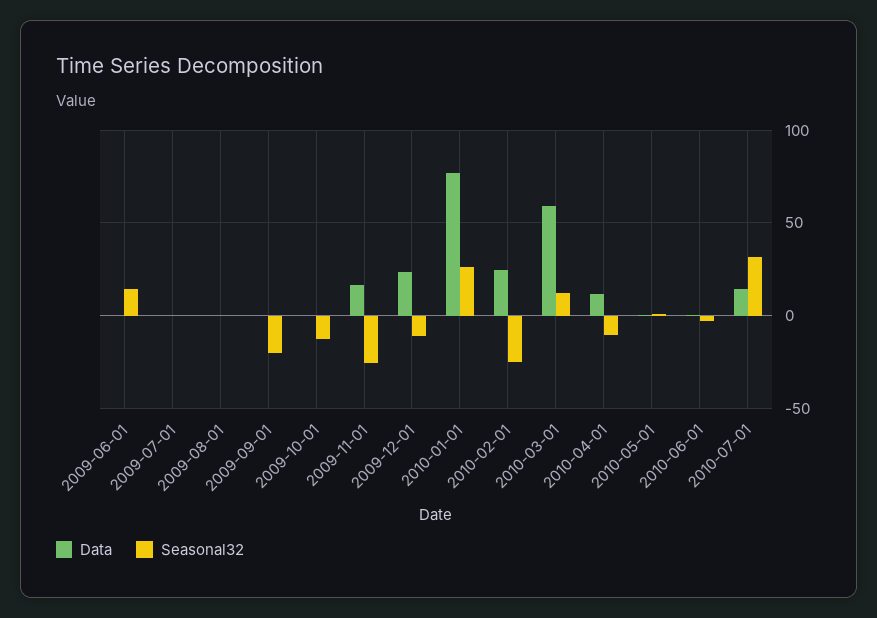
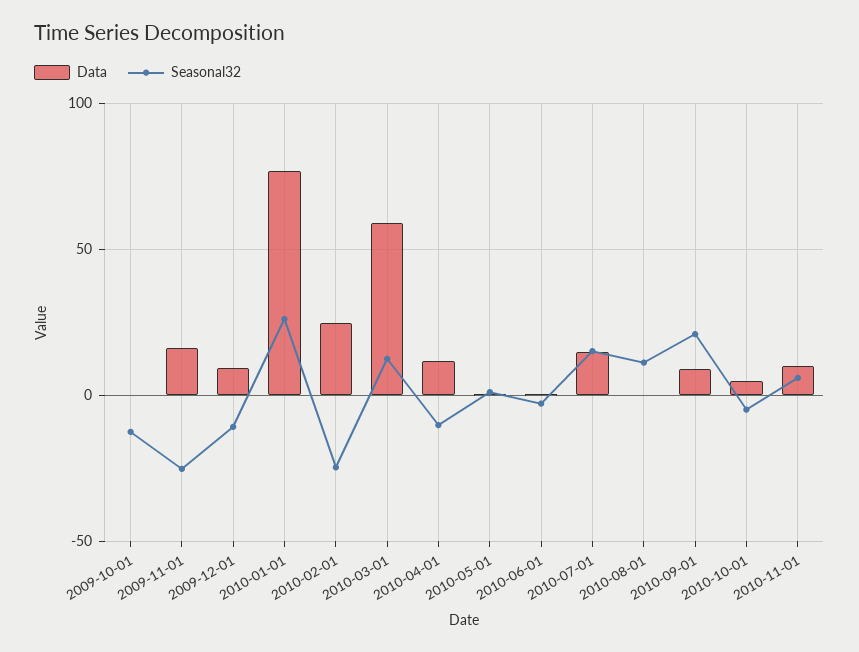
Data, 2009-06-01: 0 -> none
Seasonal32, 2009-06-01: 15 -> none
Data, 2009-07-01: 0 -> none
Seasonal32, 2009-07-01: 0 -> none
Data, 2009-08-01: 0 -> none
Seasonal32, 2009-08-01: 0 -> none
Data, 2009-09-01: 0 -> none
Seasonal32, 2009-09-01: -20 -> none
Data, 2009-12-01: 25 -> 10
Seasonal32, 2010-07-01: 30 -> 15
Data, 2010-08-01: none -> 0
Seasonal32, 2010-08-01: none -> 10
Data, 2010-09-01: none -> 10
Seasonal32, 2010-09-01: none -> 20
Data, 2010-10-01: none -> 5
Seasonal32, 2010-10-01: none -> -5
Data, 2010-11-01: none -> 10
Seasonal32, 2010-11-01: none -> 5

